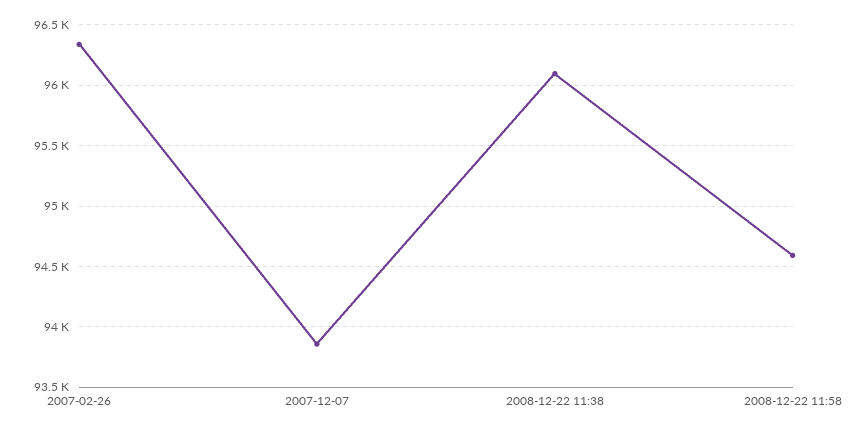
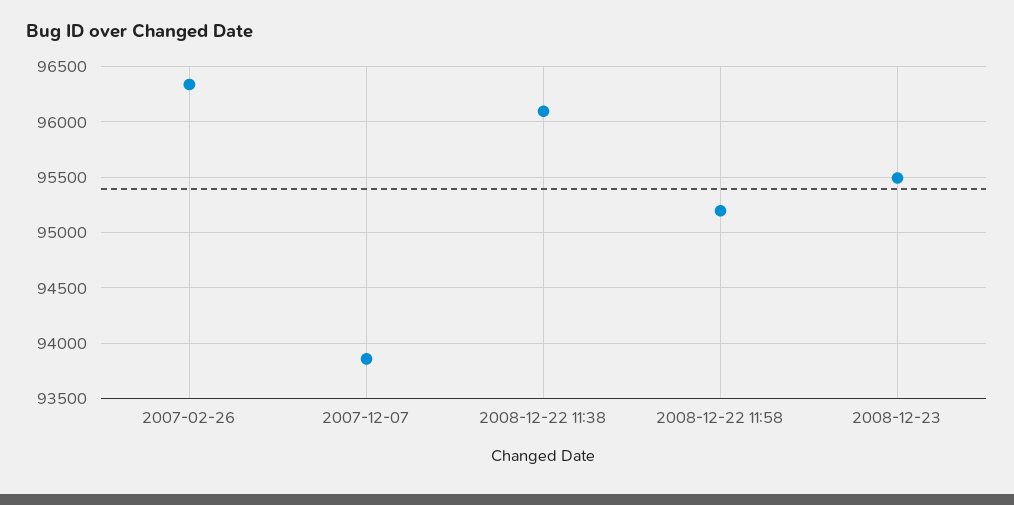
2008-12-22 11:58: 94600 -> 95200
2008-12-23: none -> 95500

